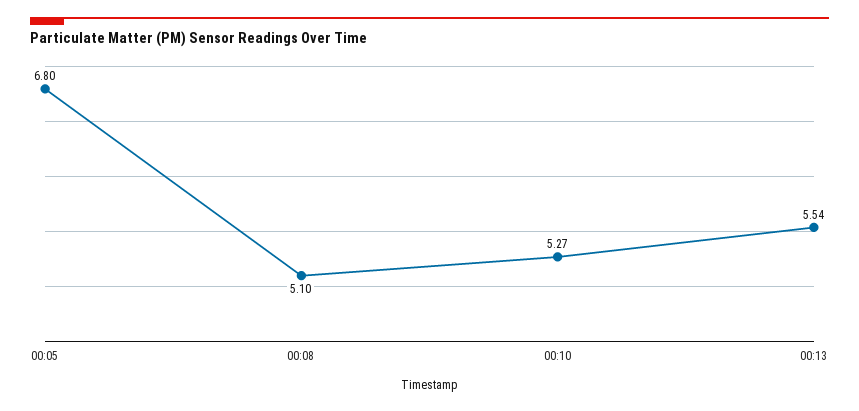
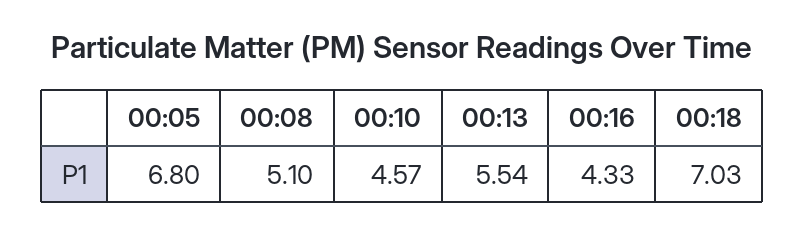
00:10: 5.27 -> 4.57
00:16: none -> 4.33
00:18: none -> 7.03

